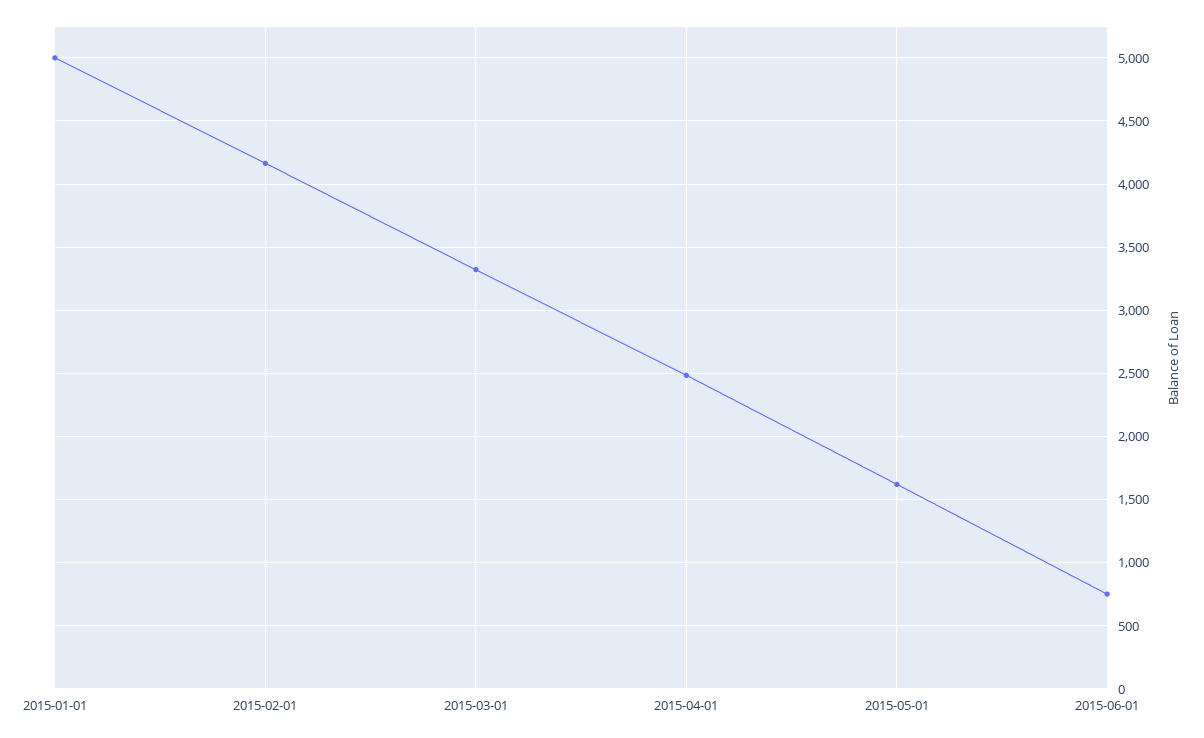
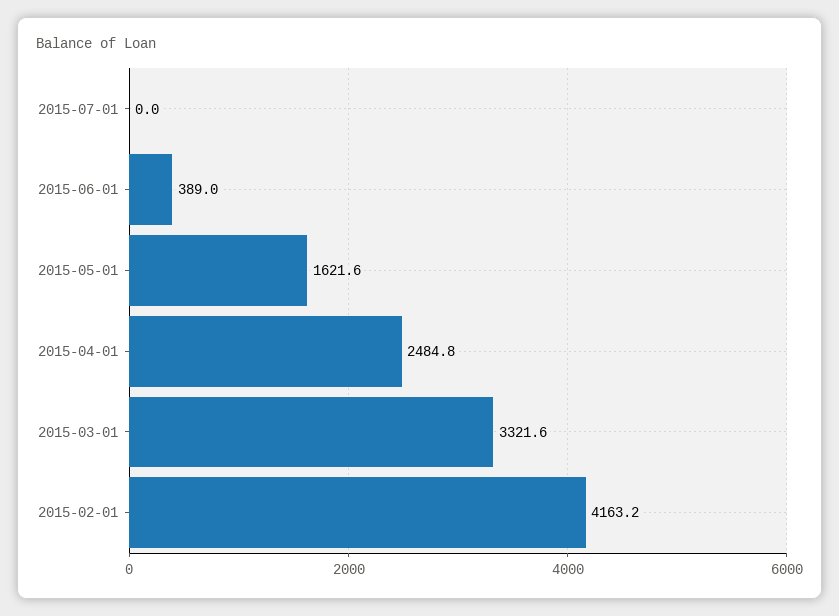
2015-01-01: 5000 -> none
2015-06-01: 750 -> 389
2015-07-01: none -> 0

